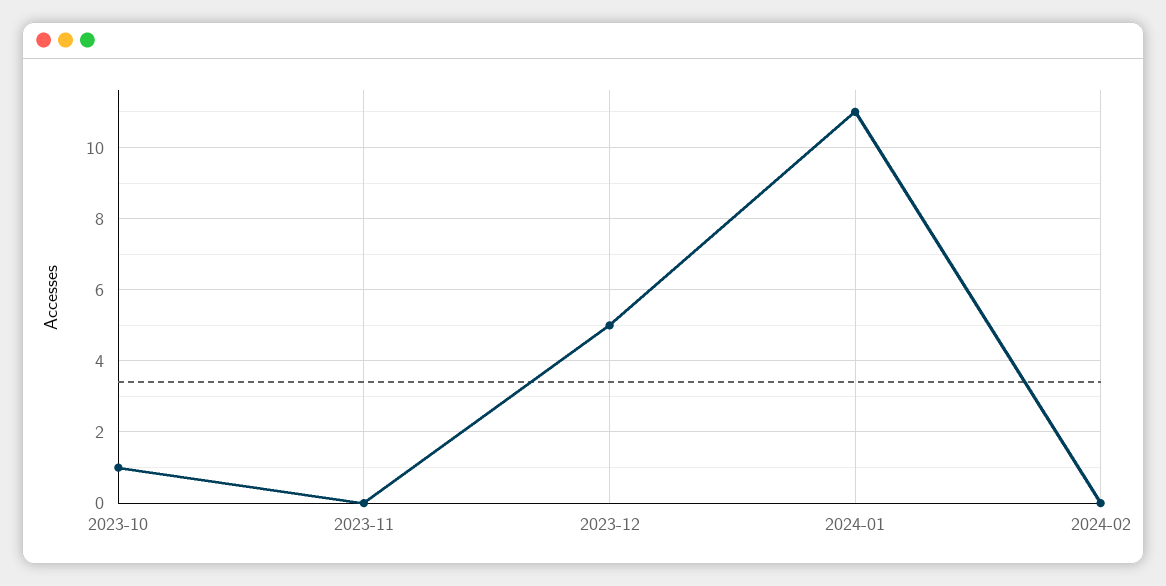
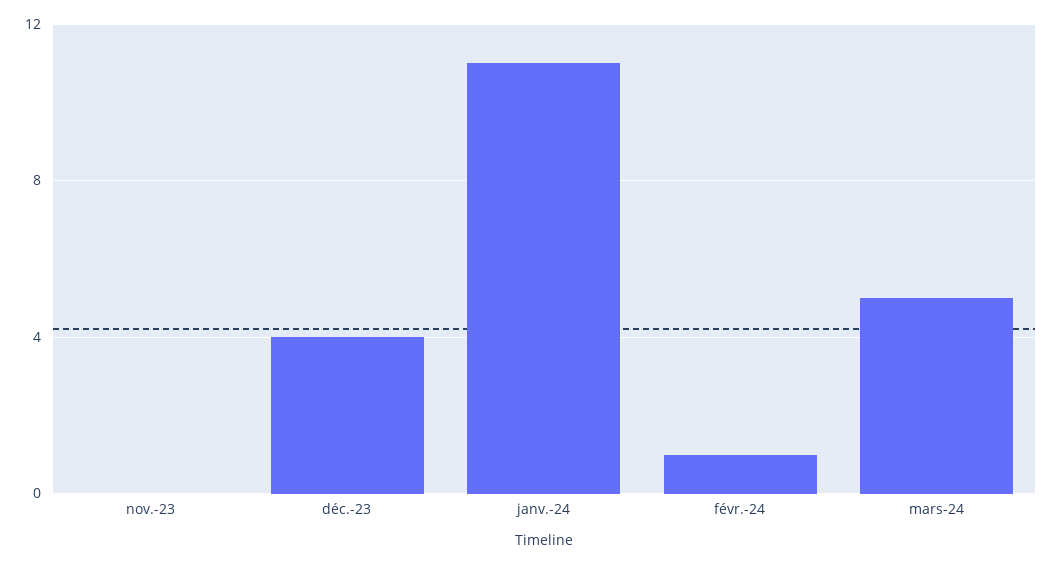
2023-10: 1 -> none
2023-12: 5 -> 4
2024-02: 0 -> 1
mars-24: none -> 5

